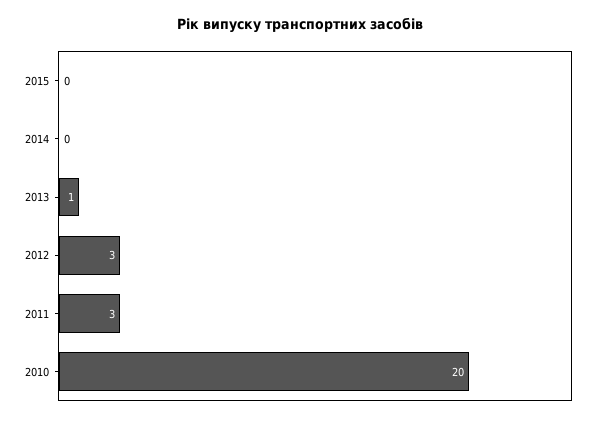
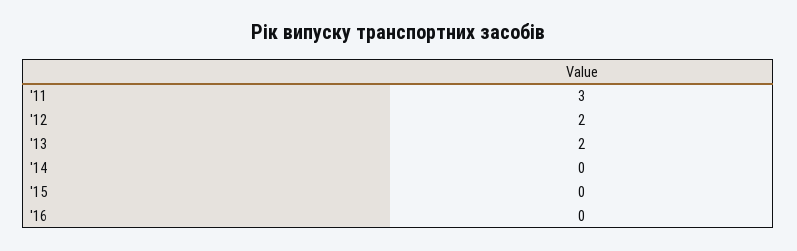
2013: 1 -> 2
2012: 3 -> 2
2010: 20 -> none
'16: none -> 0

